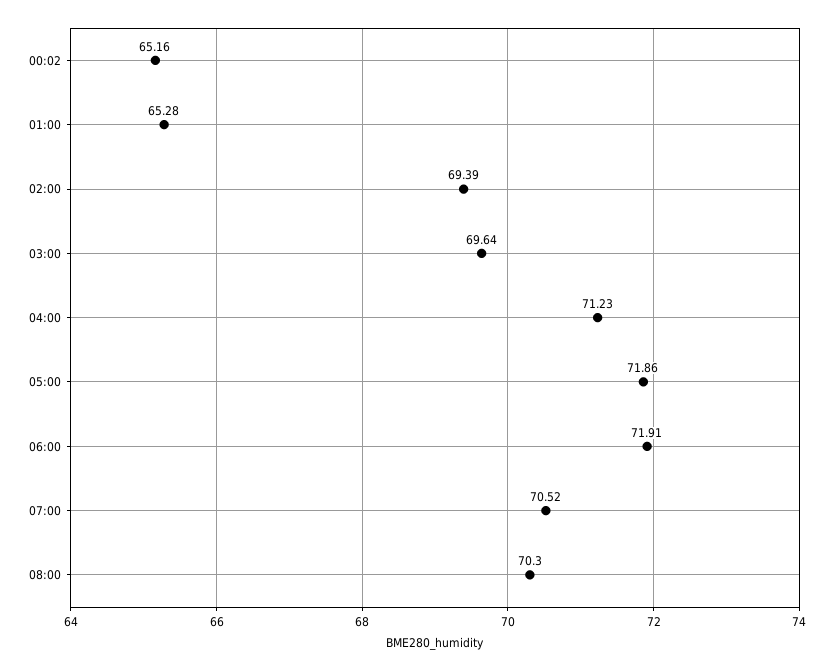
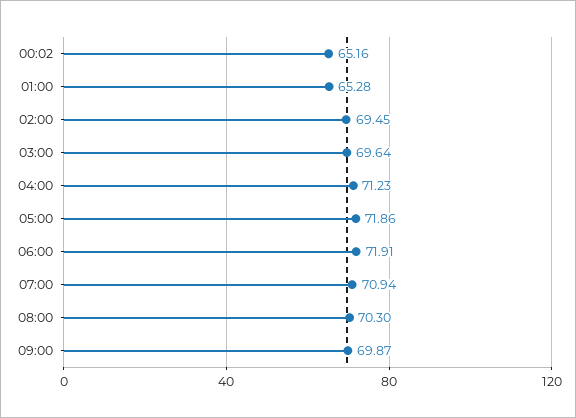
02:00: 69.39 -> 69.45
07:00: 70.52 -> 70.94
09:00: none -> 69.87

